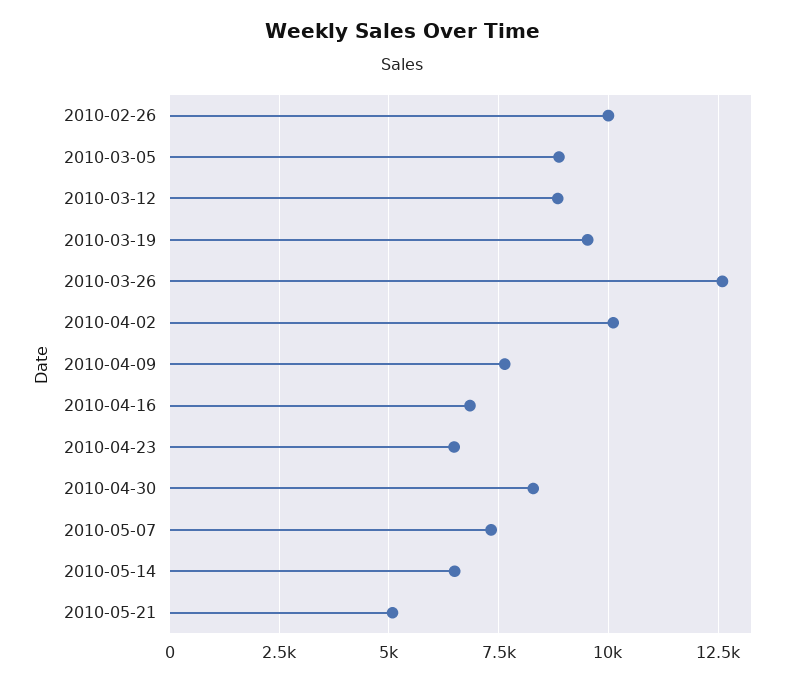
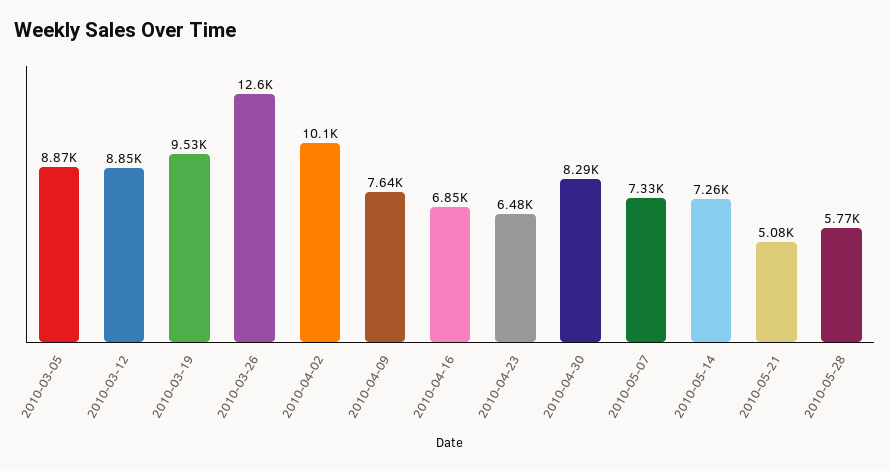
2010-02-26: 10000 -> none
2010-05-14: 6500 -> 7260
2010-05-28: none -> 5770

